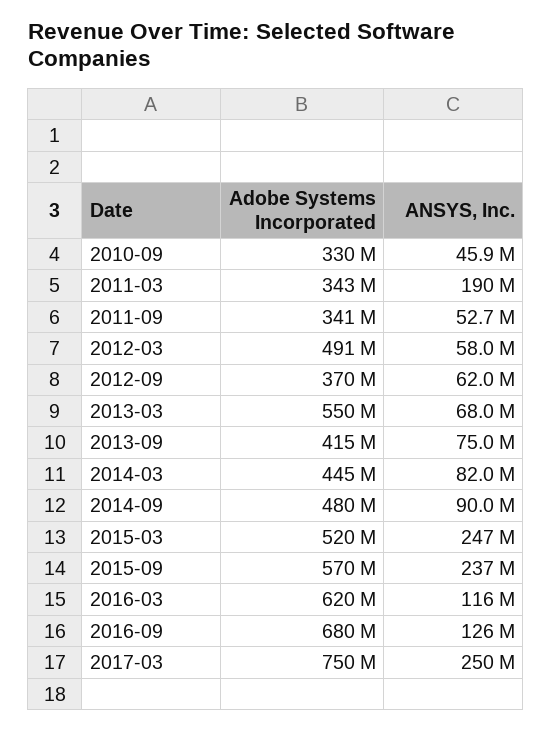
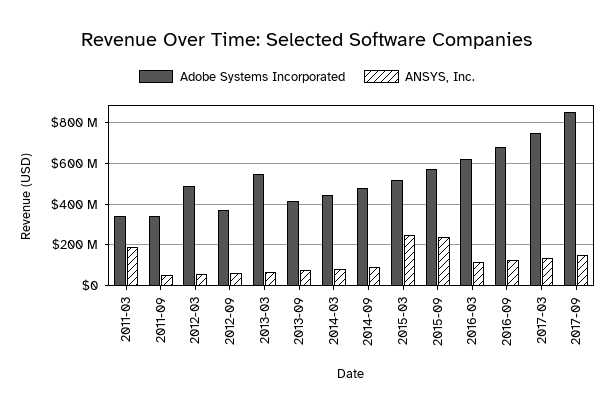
Adobe Systems Incorporated, 2010-09: 330000000 -> none
ANSYS, Inc., 2010-09: 45900000 -> none
ANSYS, Inc., 2017-03: 250000000 -> 150000000
Adobe Systems Incorporated, 2017-09: none -> 850000000
ANSYS, Inc., 2017-09: none -> 150000000

